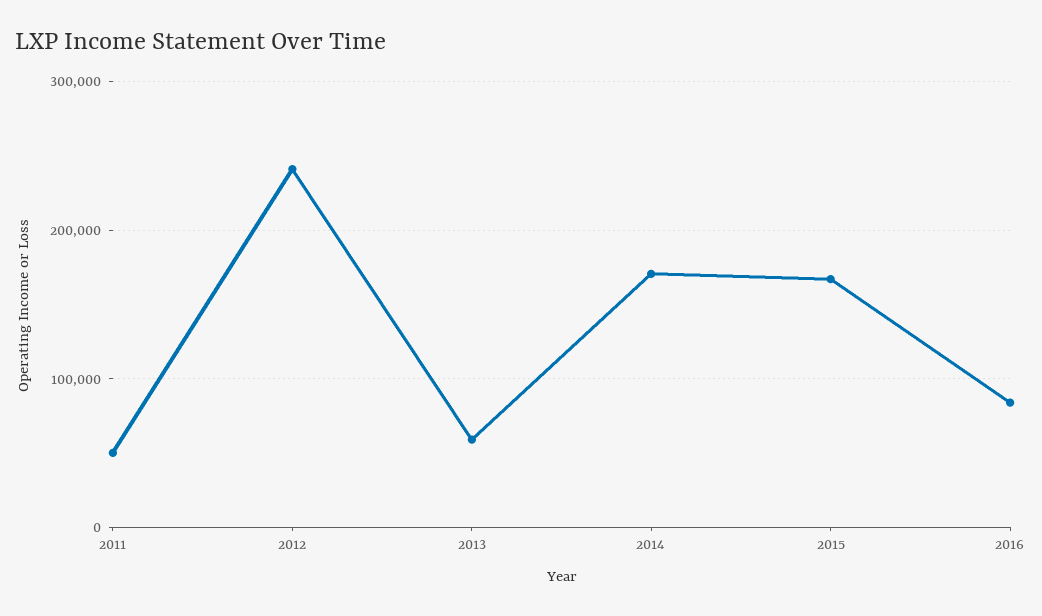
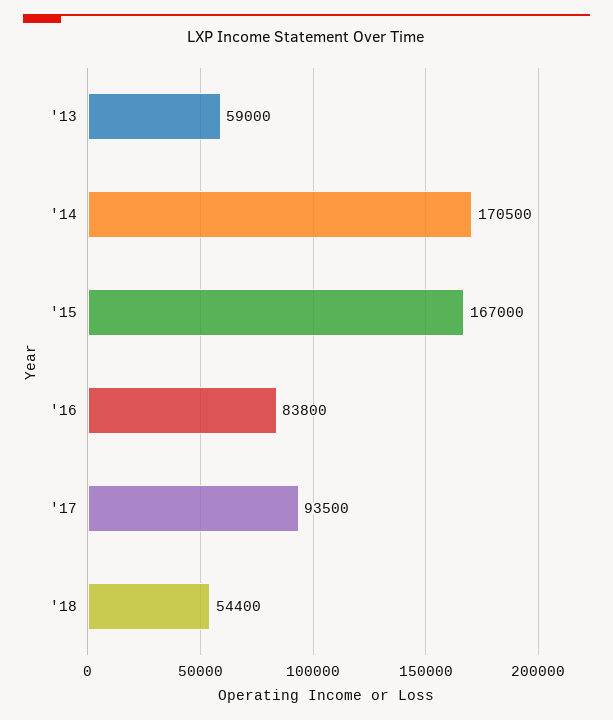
2011: 50000 -> none
2012: 240000 -> none
'17: none -> 93500
'18: none -> 54400

